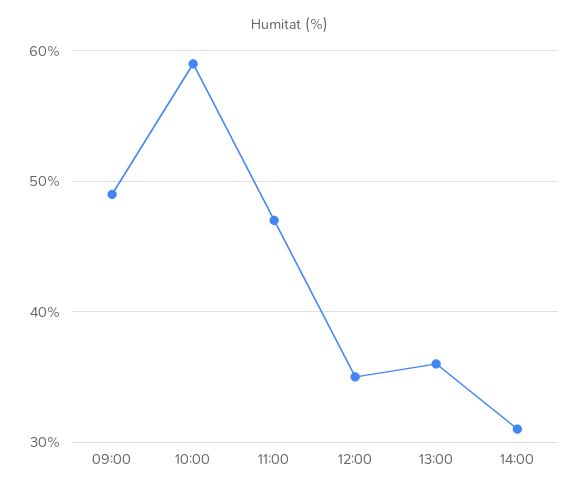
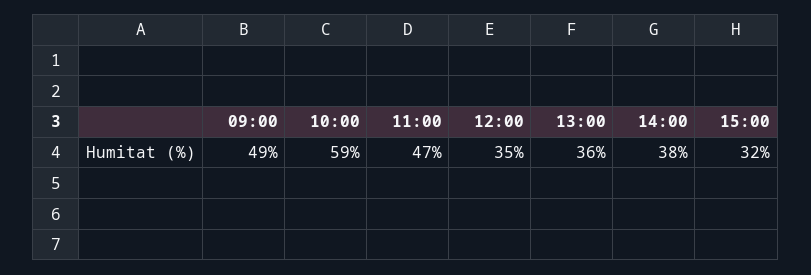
14:00: 31 -> 38
15:00: none -> 32

